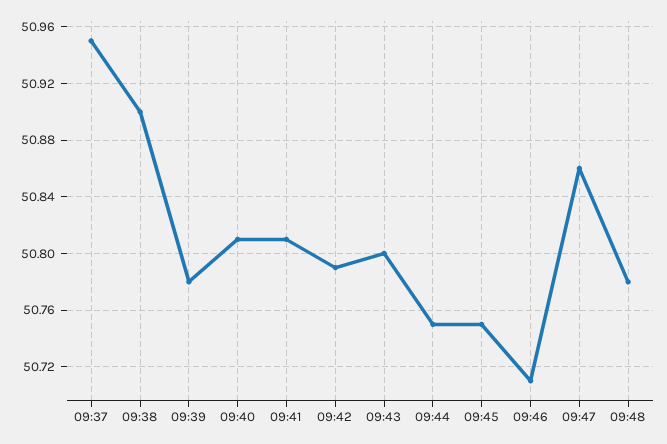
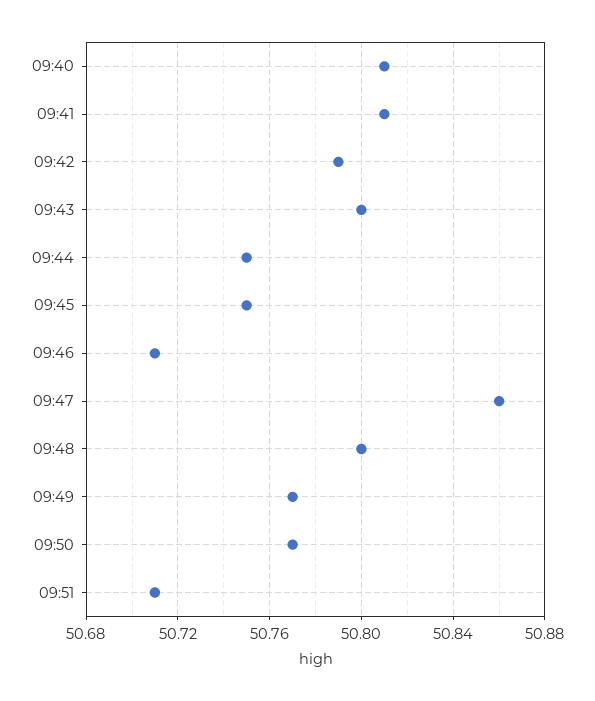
09:37: 50.95 -> none
09:38: 50.9 -> none
09:39: 50.78 -> none
09:48: 50.78 -> 50.8
09:49: none -> 50.77
09:50: none -> 50.77
09:51: none -> 50.71

